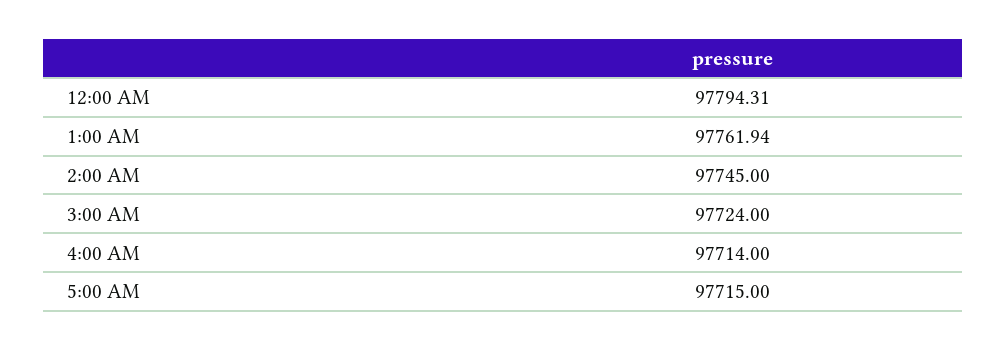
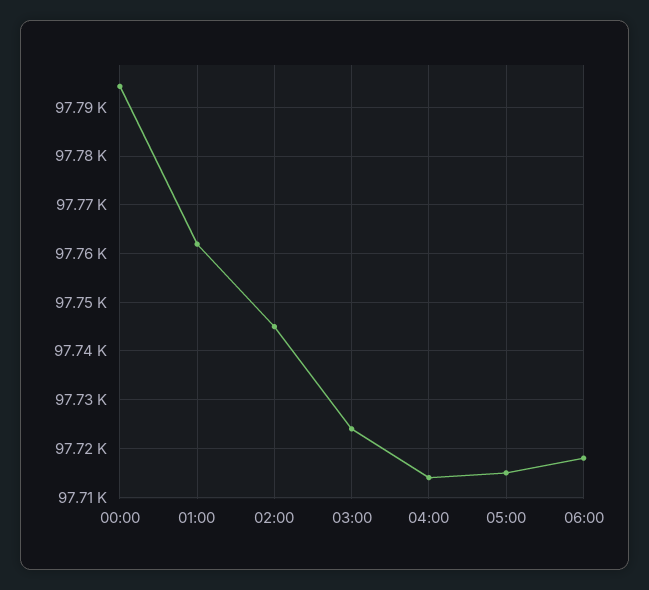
06:00: none -> 97718

